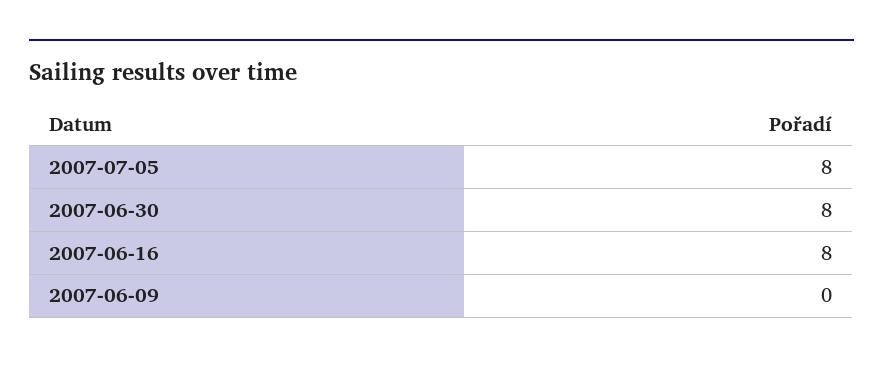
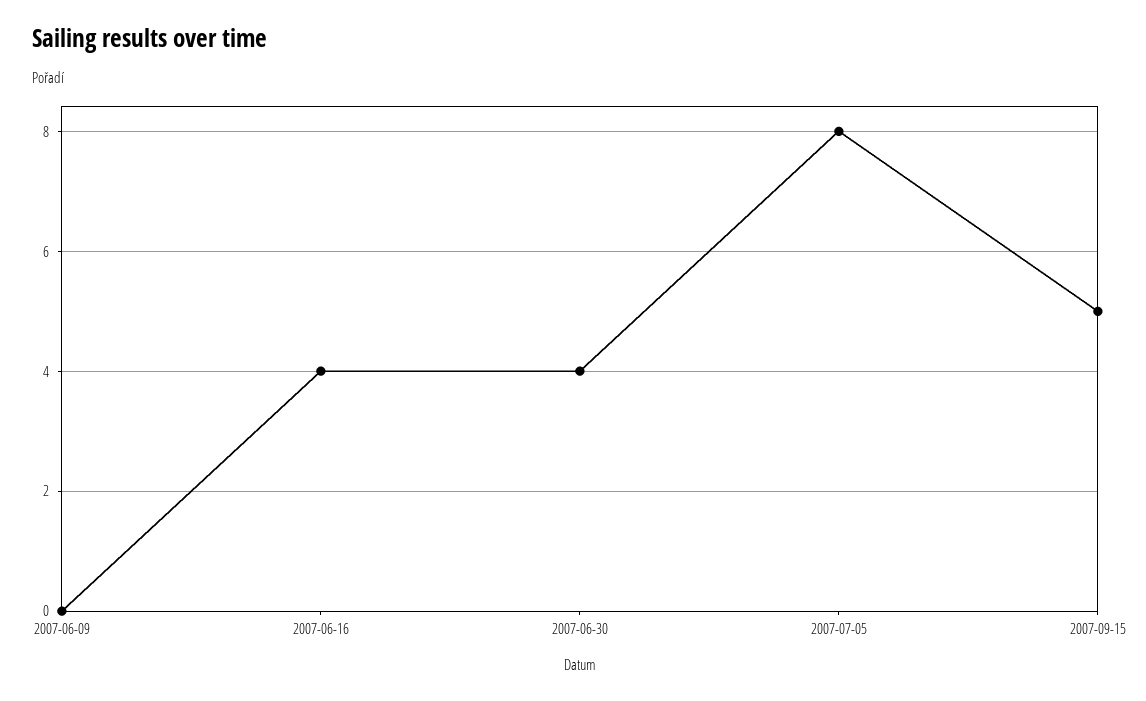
2007-06-30: 8 -> 4
2007-06-16: 8 -> 4
2007-09-15: none -> 5

